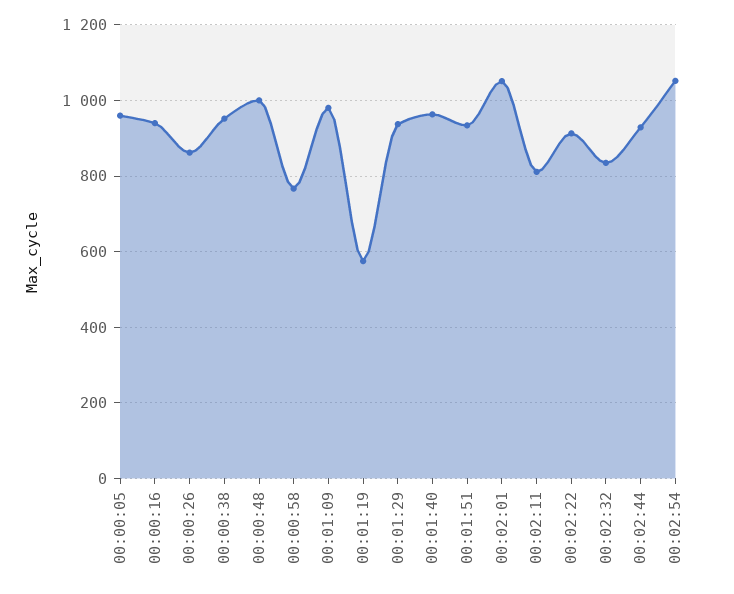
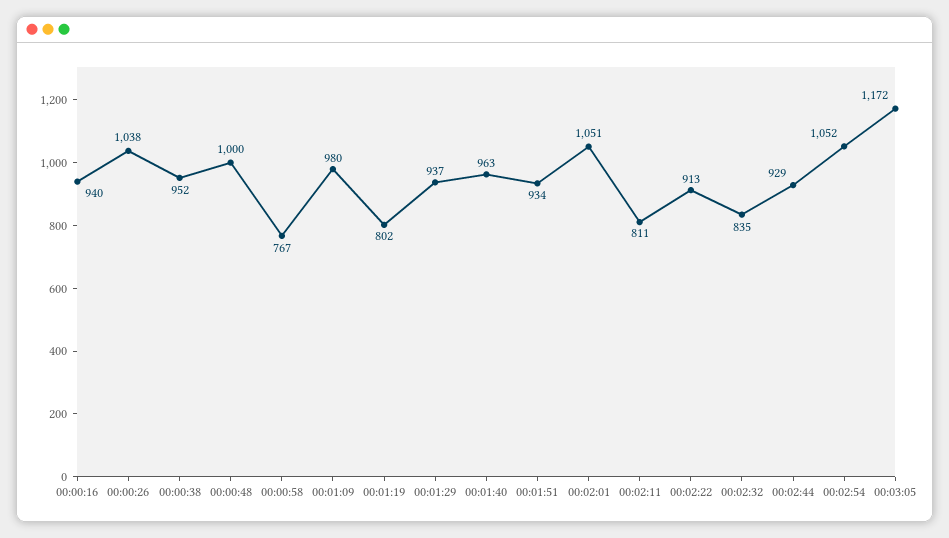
00:00:05: 960 -> none
00:00:26: 860 -> 1038
00:01:19: 580 -> 802
00:03:05: none -> 1172

